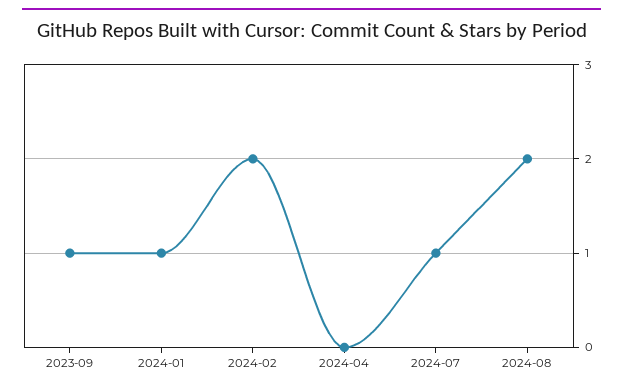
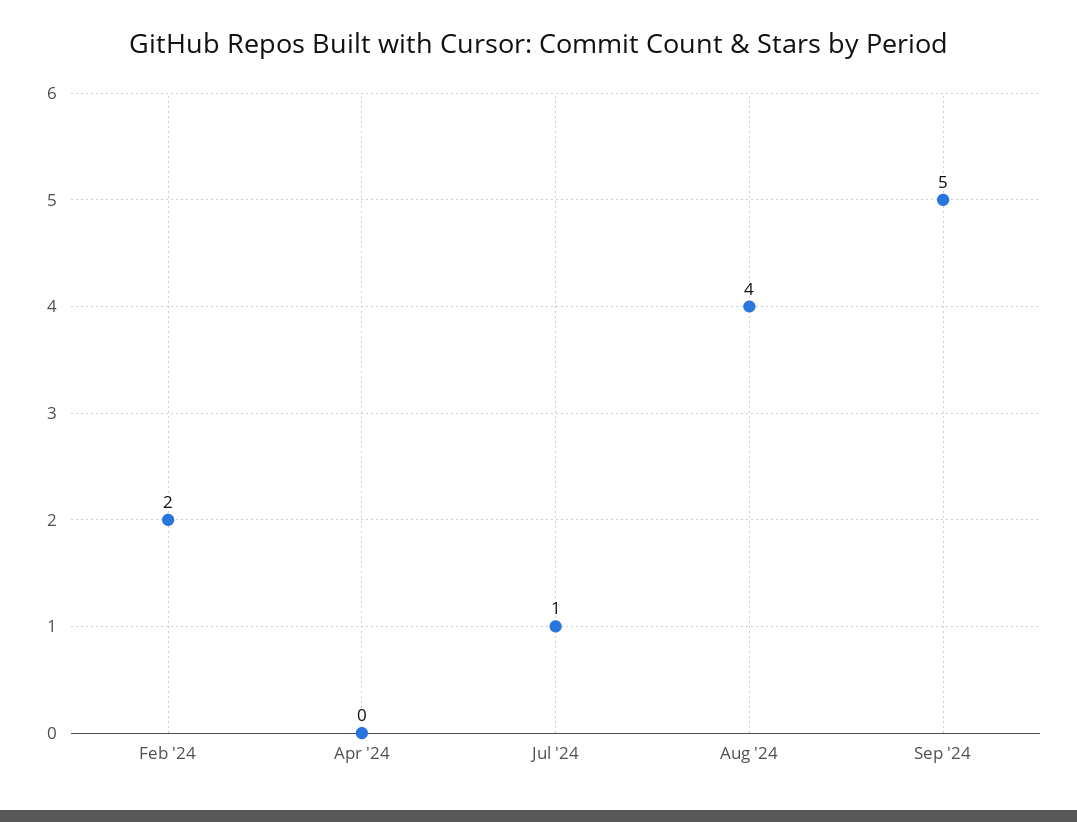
2023-09: 1 -> none
2024-01: 1 -> none
2024-08: 2 -> 4
Sep '24: none -> 5

